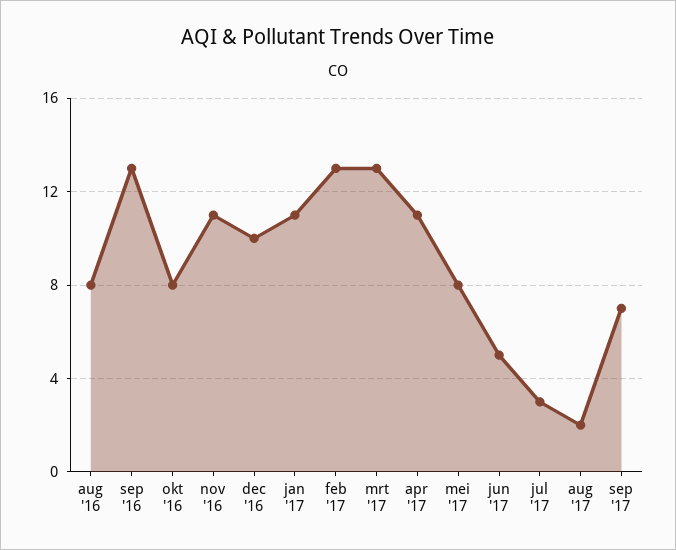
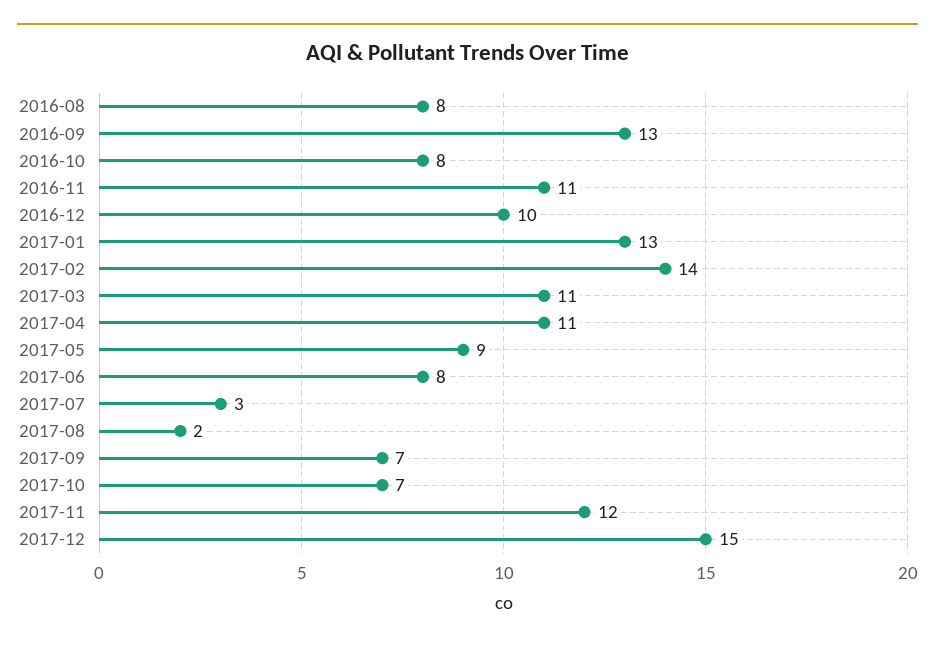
jan '17: 11 -> 13
feb '17: 13 -> 14
mrt '17: 13 -> 11
mei '17: 8 -> 9
jun '17: 5 -> 8
2017-10: none -> 7
2017-11: none -> 12
2017-12: none -> 15

